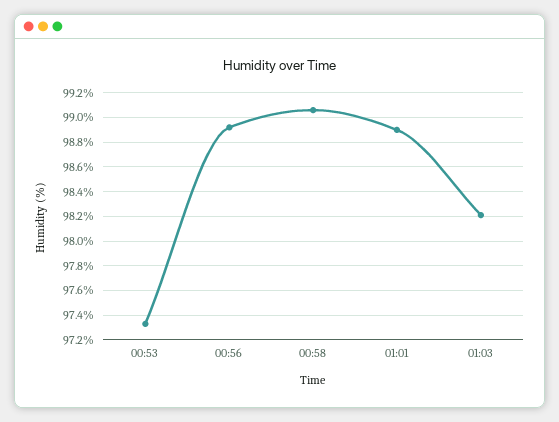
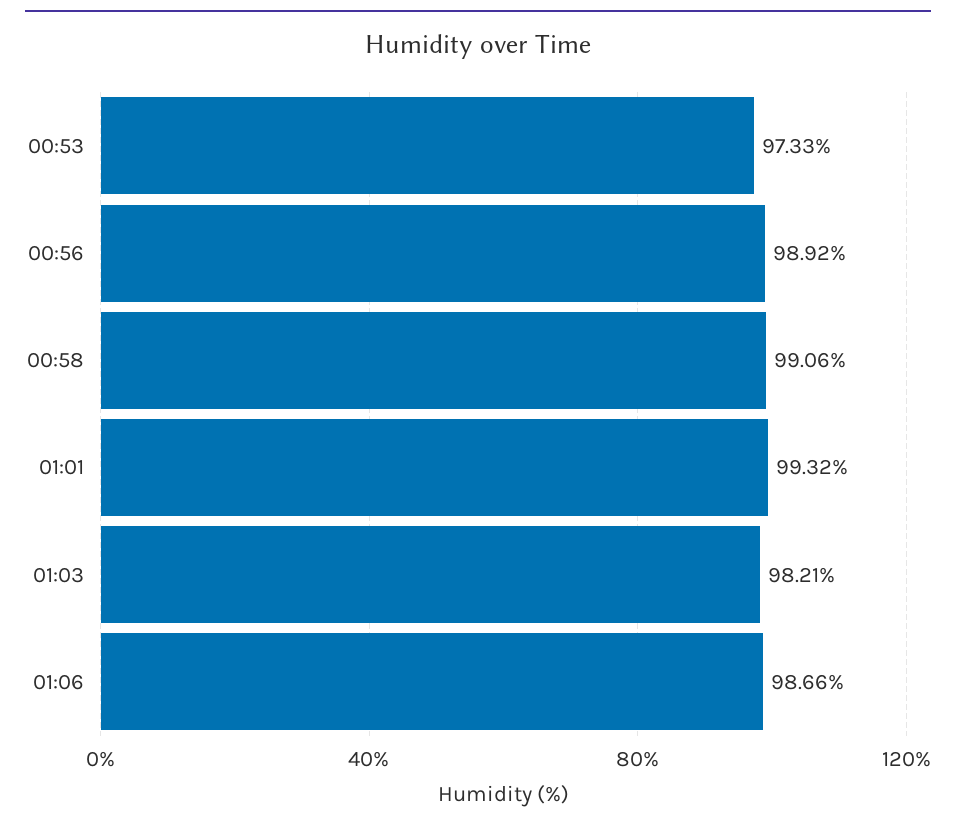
01:01: 98.9 -> 99.32
01:06: none -> 98.66

